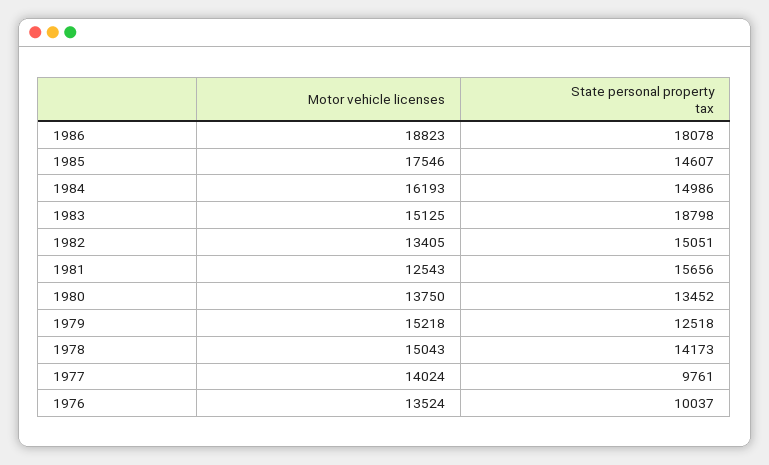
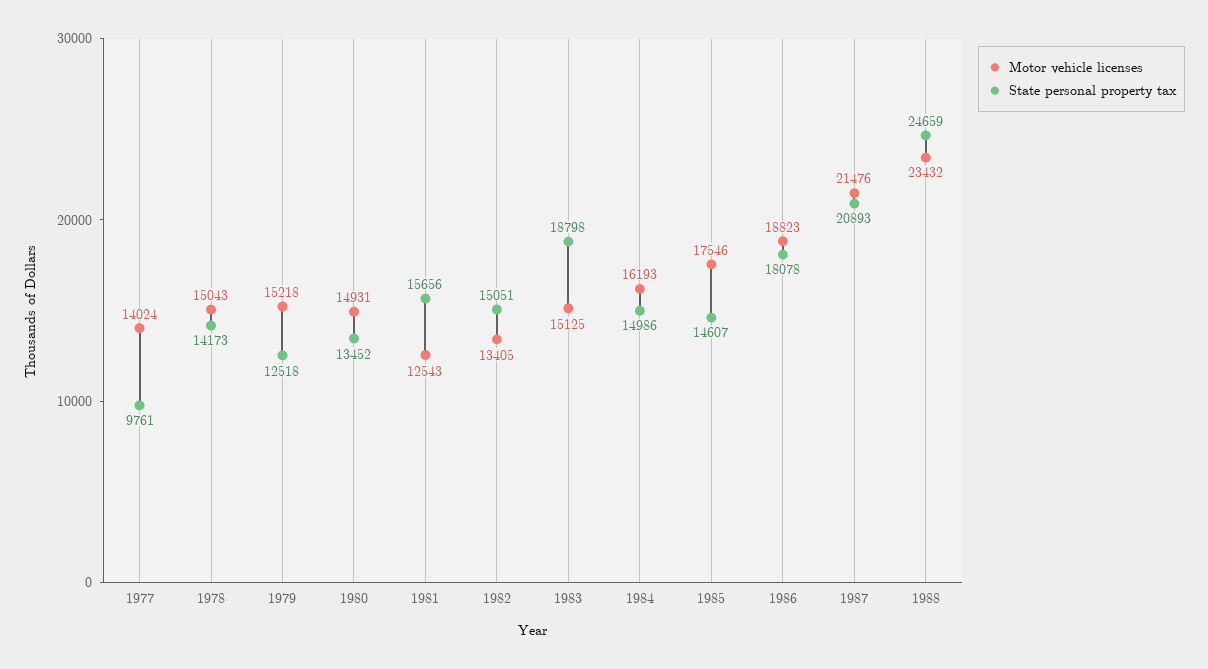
Motor vehicle licenses, 1980: 13750 -> 14931
Motor vehicle licenses, 1976: 13524 -> none
State personal property tax, 1976: 10037 -> none
Motor vehicle licenses, 1987: none -> 21476
State personal property tax, 1987: none -> 20893
Motor vehicle licenses, 1988: none -> 23432
State personal property tax, 1988: none -> 24659

